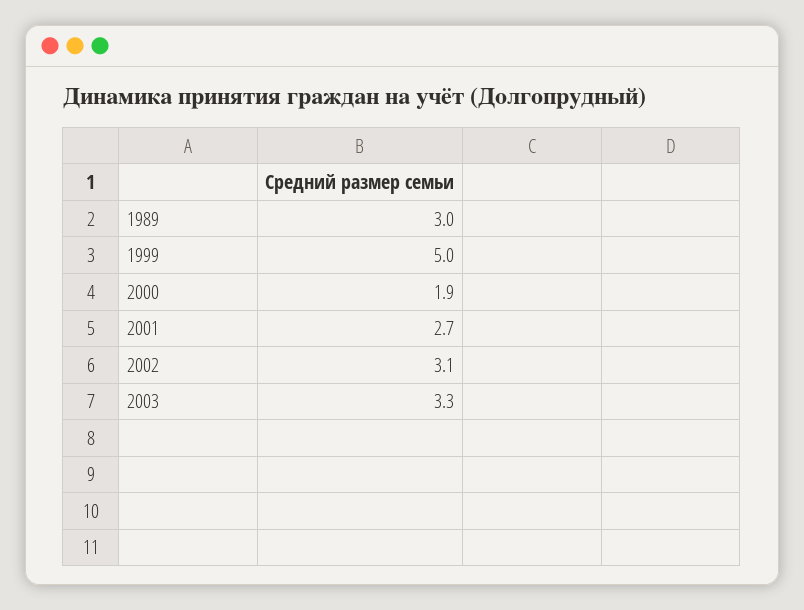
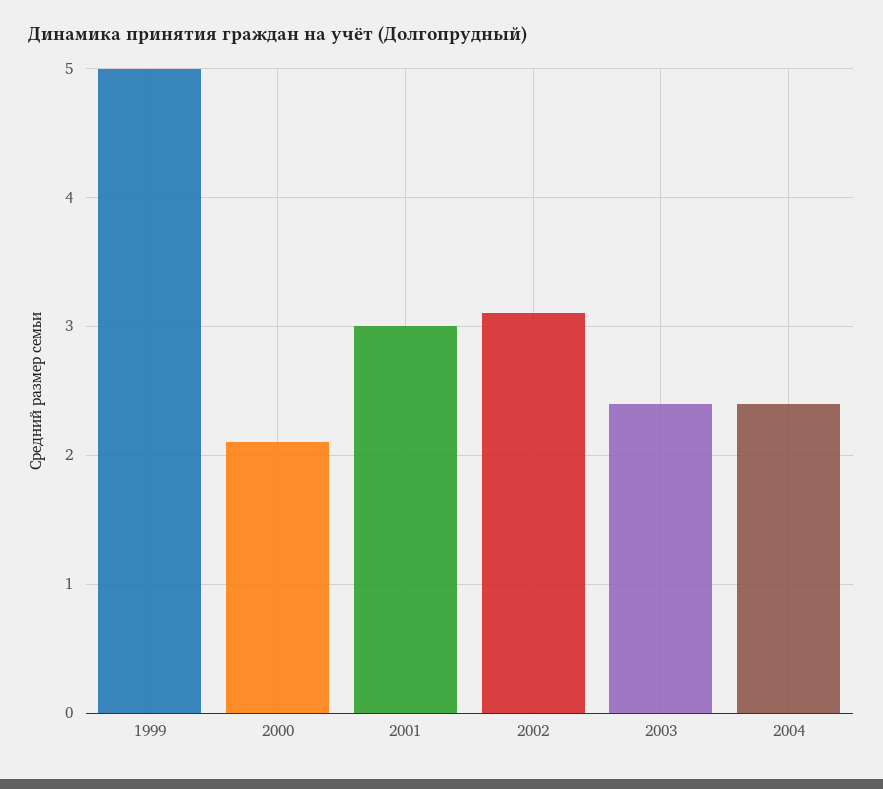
1989: 3 -> none
2000: 1.9 -> 2.1
2001: 2.7 -> 3
2003: 3.3 -> 2.4
2004: none -> 2.4

